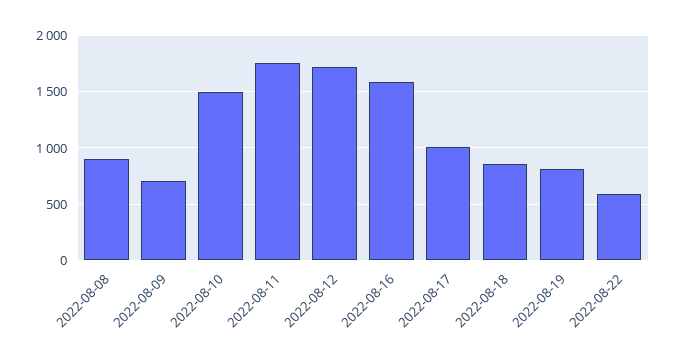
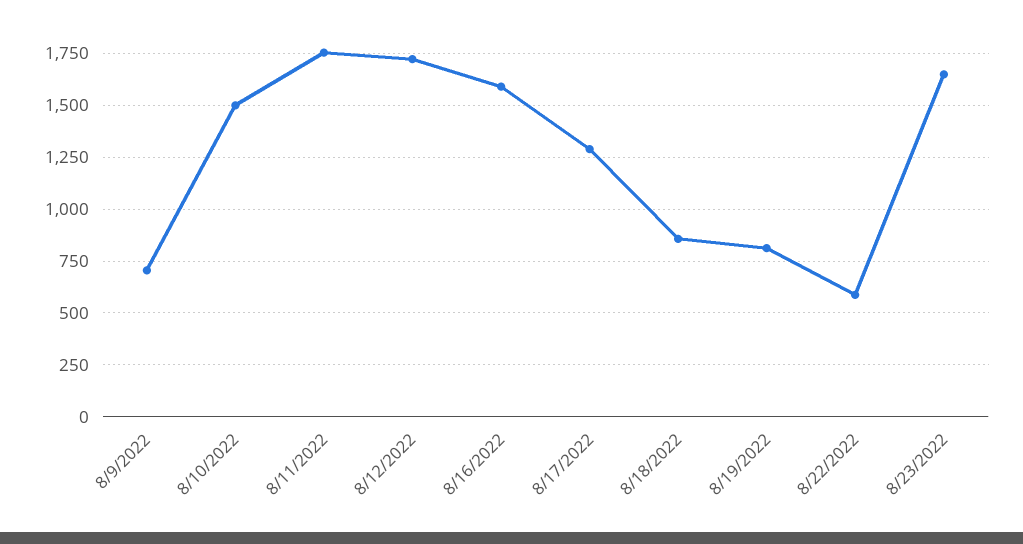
2022-08-08: 900 -> none
2022-08-17: 1000 -> 1300
8/23/2022: none -> 1650

